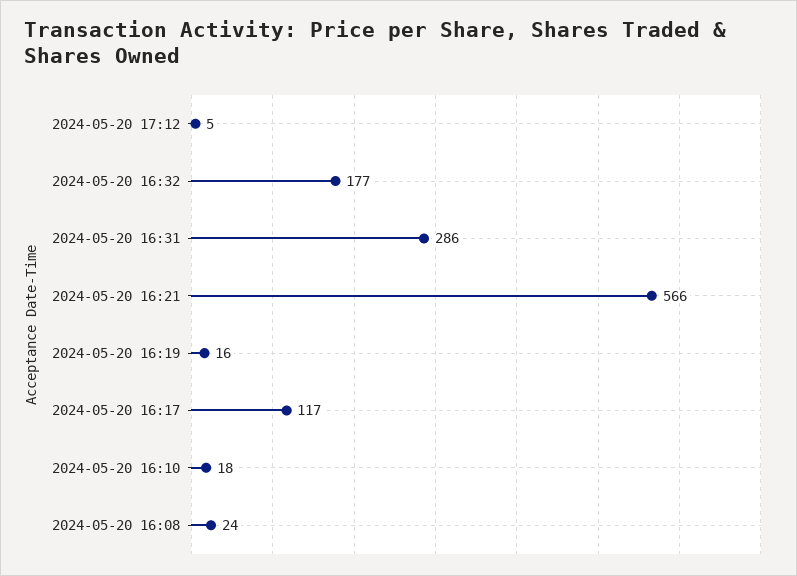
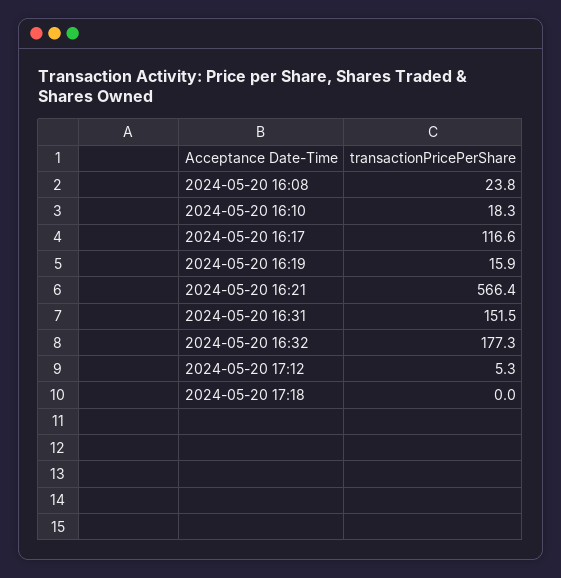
2024-05-20 16:31: 286 -> 151.5
2024-05-20 17:18: none -> 0

